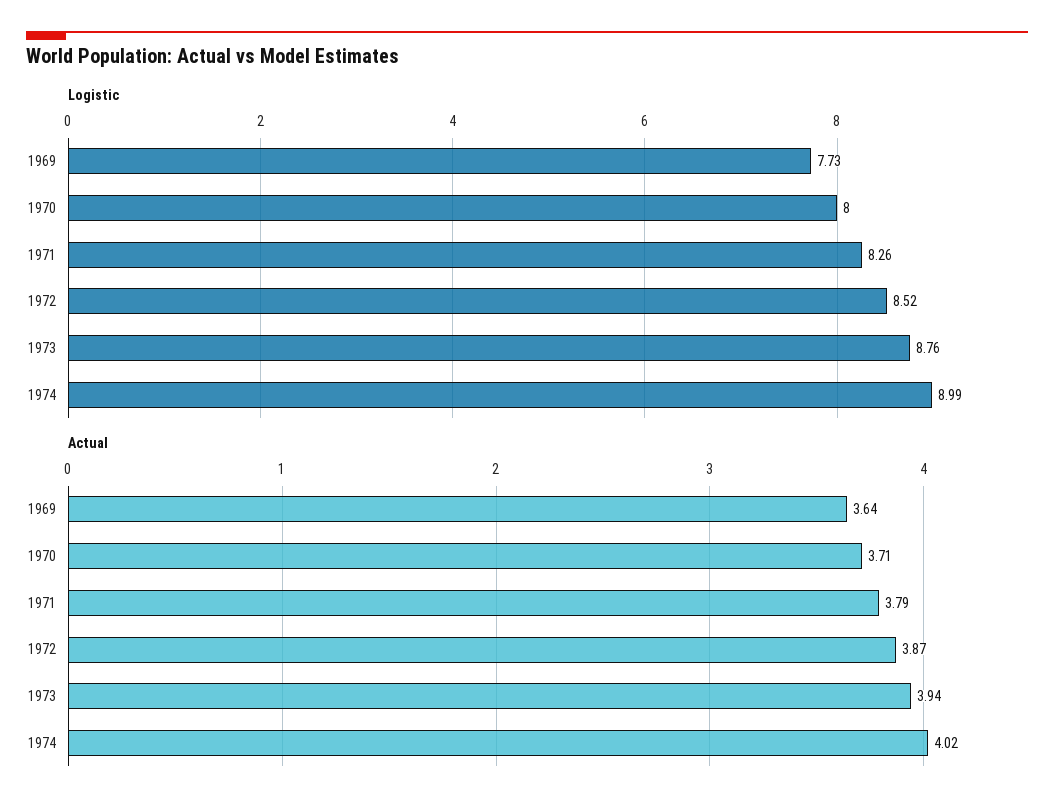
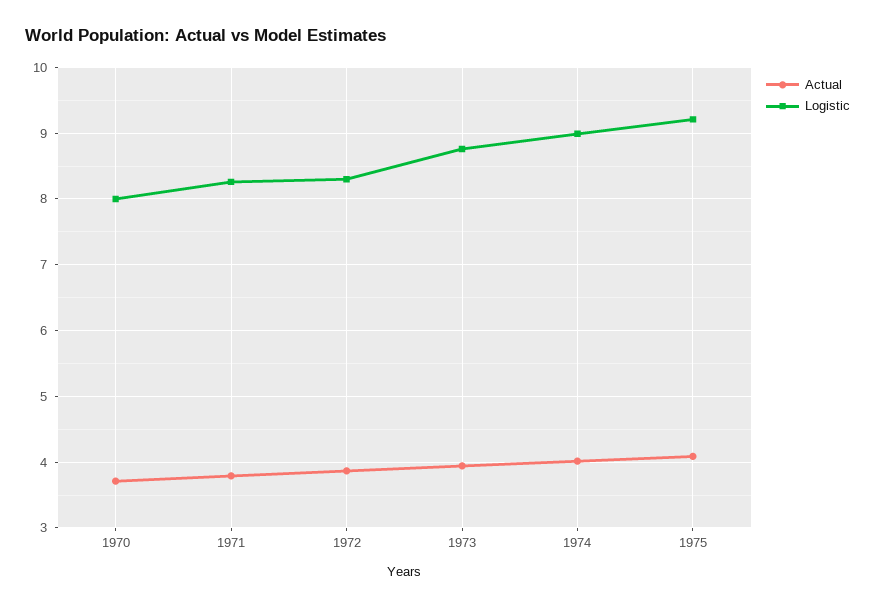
Logistic, 1969: 7.73 -> none
Logistic, 1972: 8.52 -> 8.3
Actual, 1969: 3.64 -> none
Actual, 1975: none -> 4.1
Logistic, 1975: none -> 9.2

